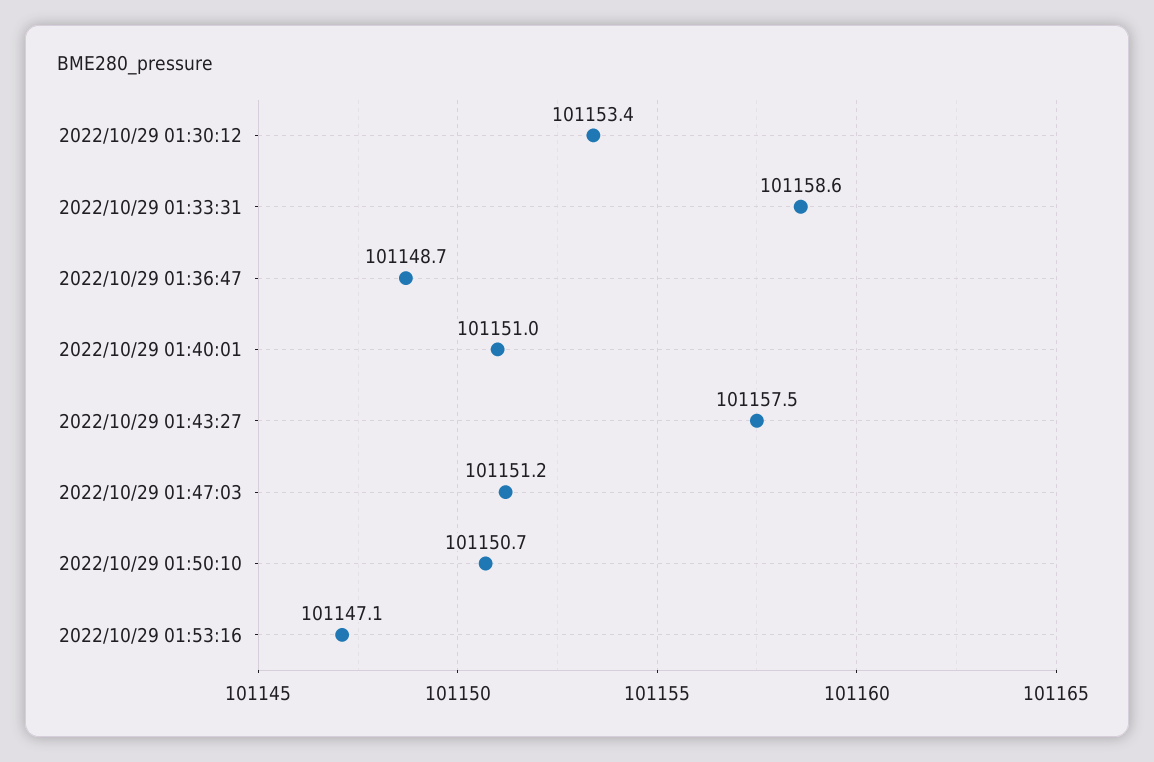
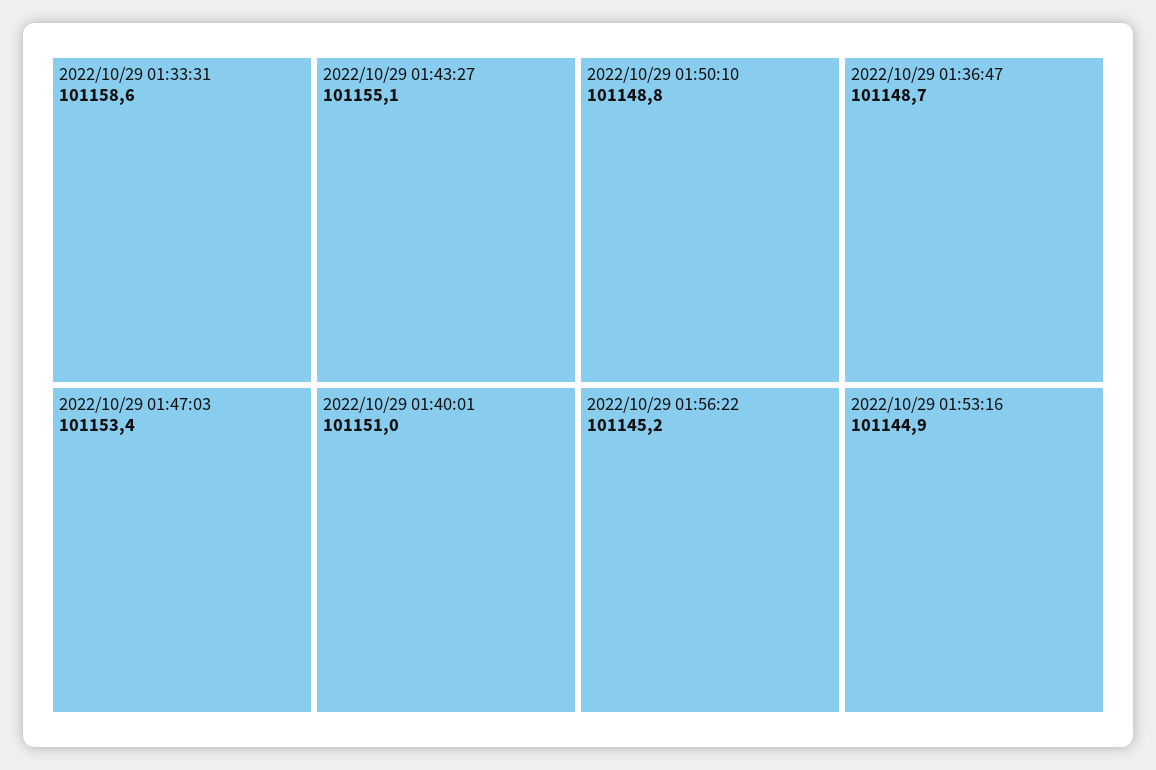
2022/10/29 01:30:12: 101153.4 -> none
2022/10/29 01:43:27: 101157.5 -> 101155.1
2022/10/29 01:47:03: 101151.2 -> 101153.4
2022/10/29 01:50:10: 101150.7 -> 101148.8
2022/10/29 01:53:16: 101147.1 -> 101144.9
2022/10/29 01:56:22: none -> 101145.2

